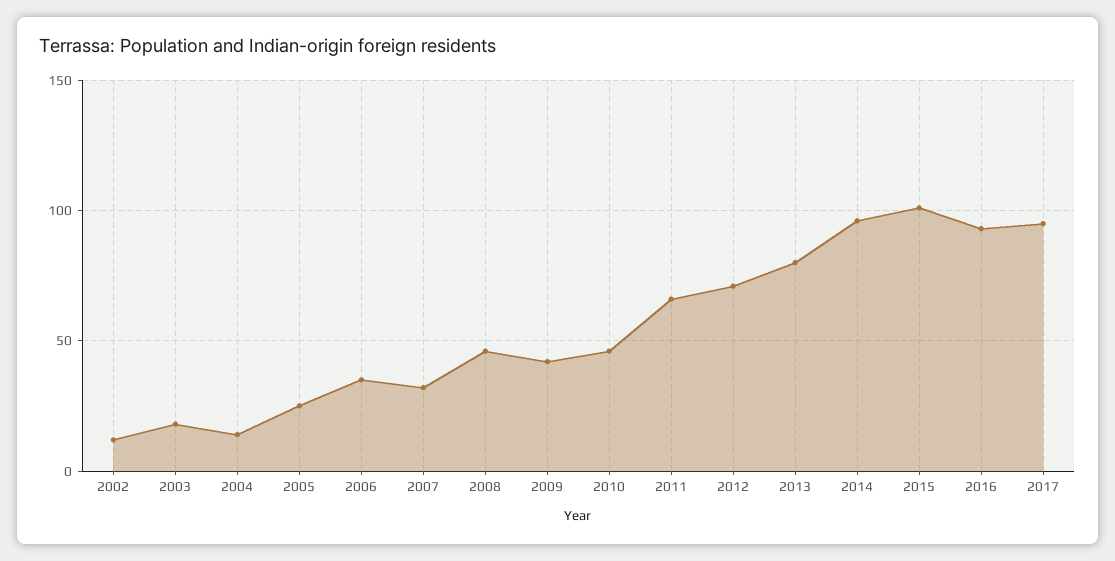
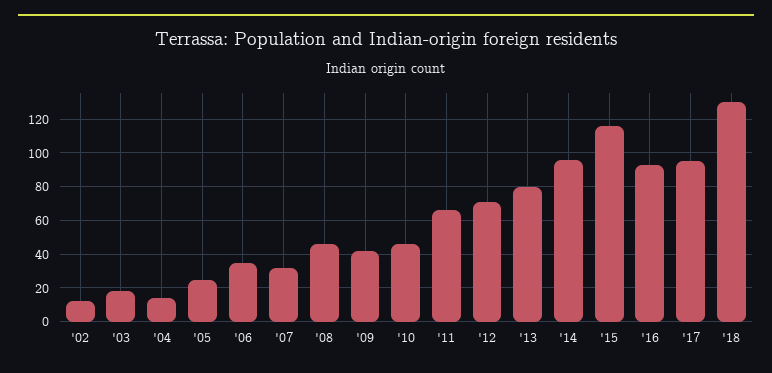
2015: 100 -> 115
'18: none -> 130

